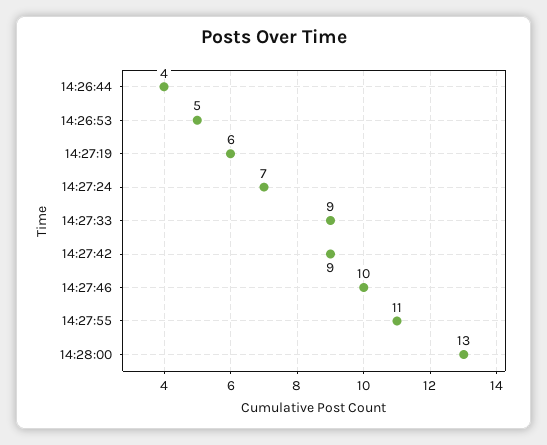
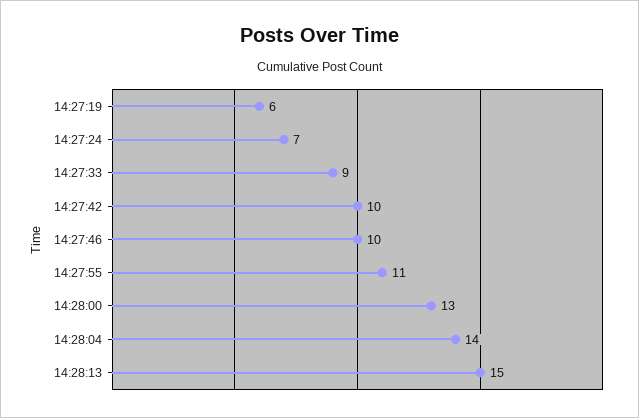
14:26:44: 4 -> none
14:26:53: 5 -> none
14:27:42: 9 -> 10
14:28:04: none -> 14
14:28:13: none -> 15

